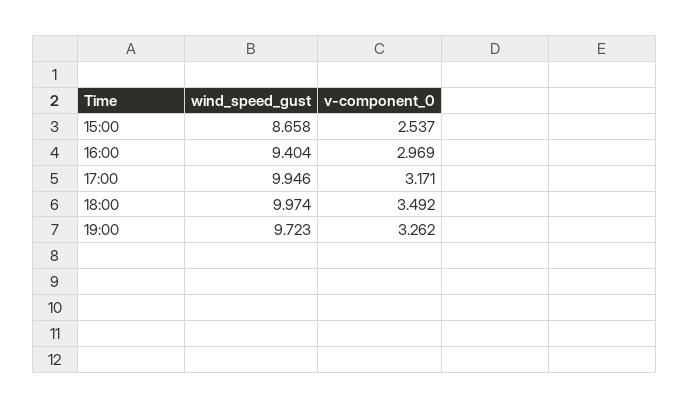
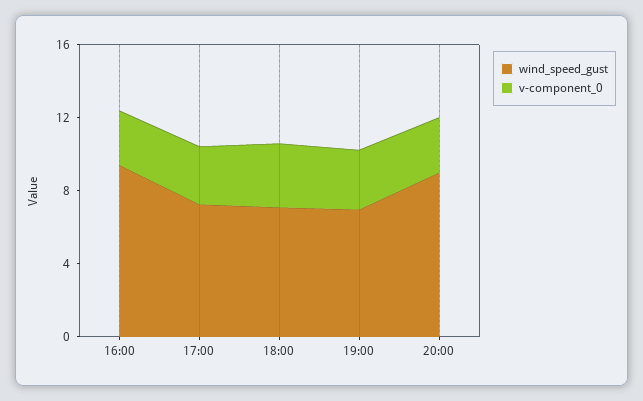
wind_speed_gust, 15:00: 8.658 -> none
v-component_0, 15:00: 2.537 -> none
wind_speed_gust, 17:00: 9.946 -> 7
wind_speed_gust, 18:00: 9.974 -> 7
wind_speed_gust, 19:00: 9.723 -> 7
wind_speed_gust, 20:00: none -> 9
v-component_0, 20:00: none -> 3

